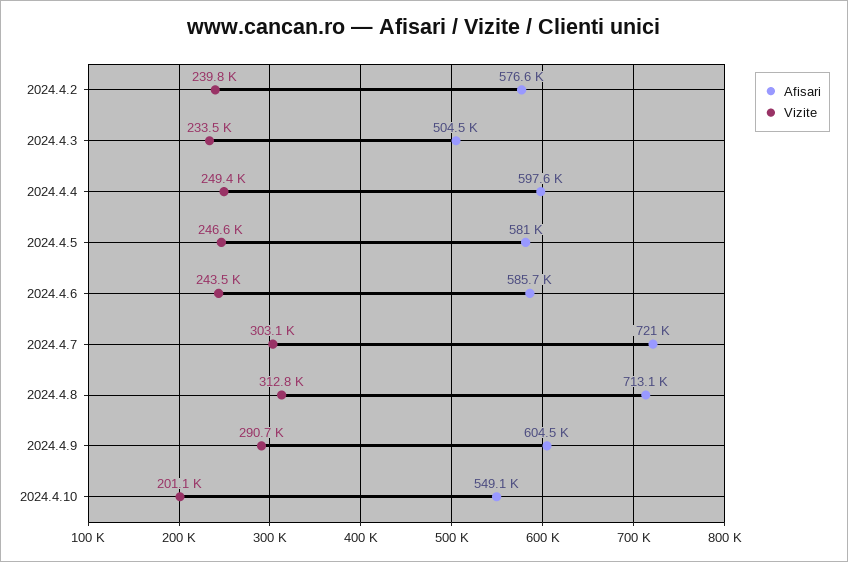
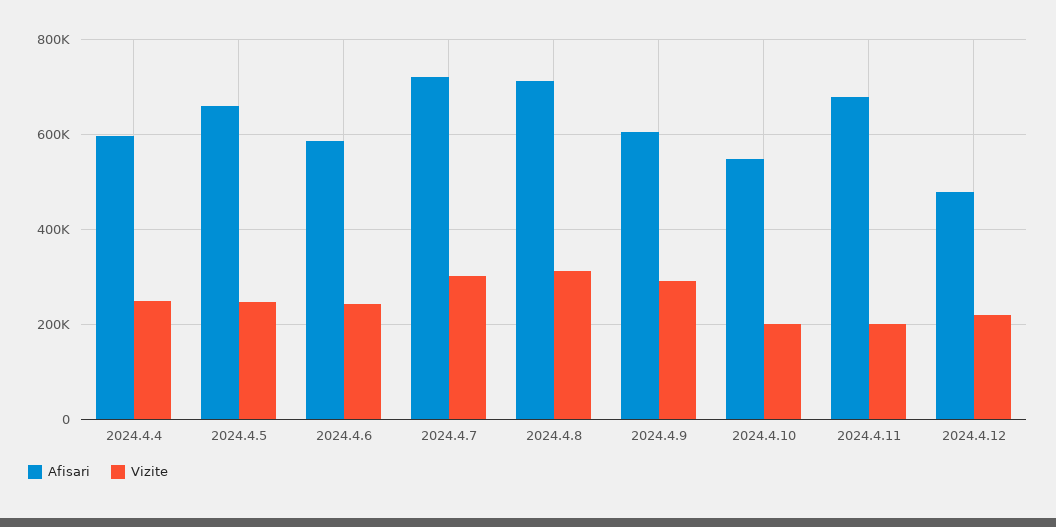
Afisari, 2024.4.2: 576600 -> none
Vizite, 2024.4.2: 239800 -> none
Afisari, 2024.4.3: 504500 -> none
Vizite, 2024.4.3: 233500 -> none
Afisari, 2024.4.5: 581000 -> 660000
Afisari, 2024.4.11: none -> 680000
Vizite, 2024.4.11: none -> 200000
Afisari, 2024.4.12: none -> 480000
Vizite, 2024.4.12: none -> 220000

